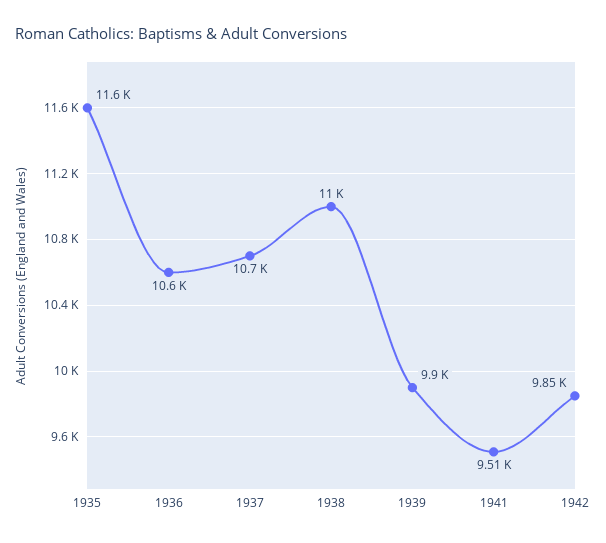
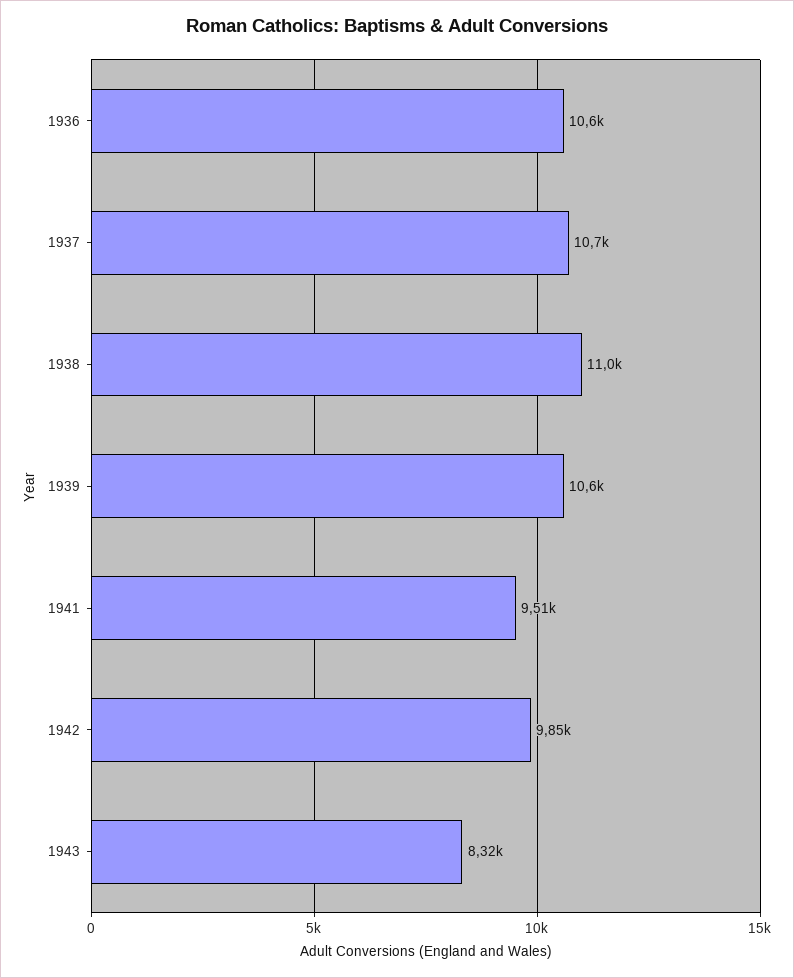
1935: 11600 -> none
1939: 9900 -> 10600
1943: none -> 8320

